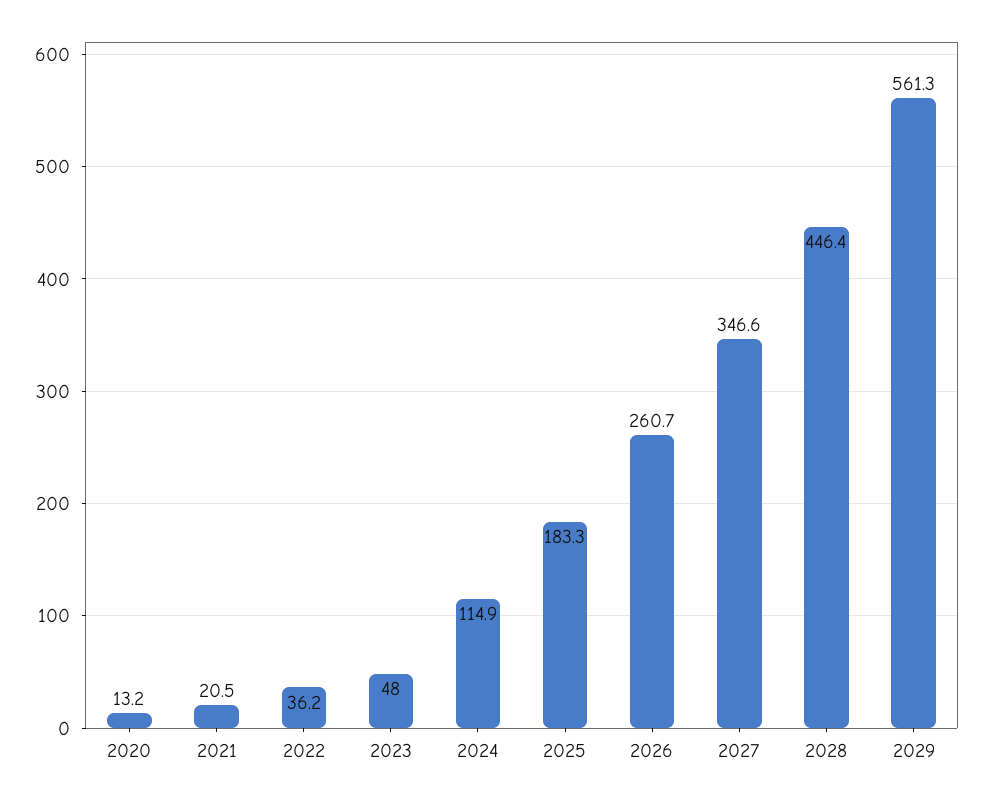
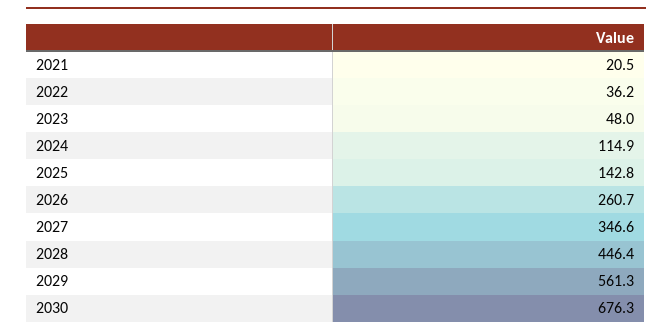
2020: 13.2 -> none
2025: 183.3 -> 142.8
2030: none -> 676.3

